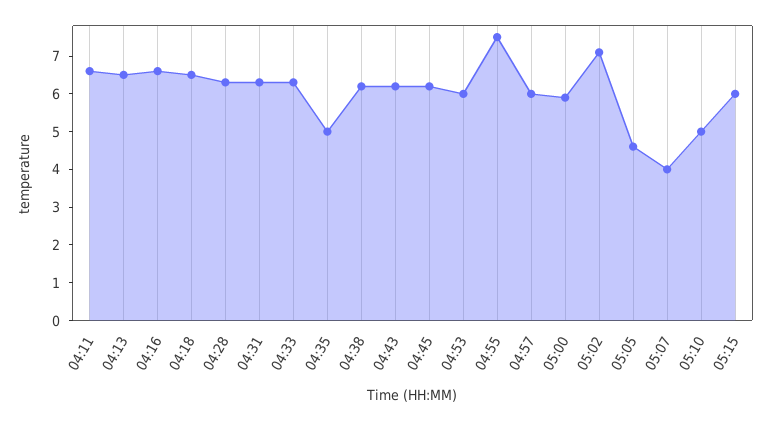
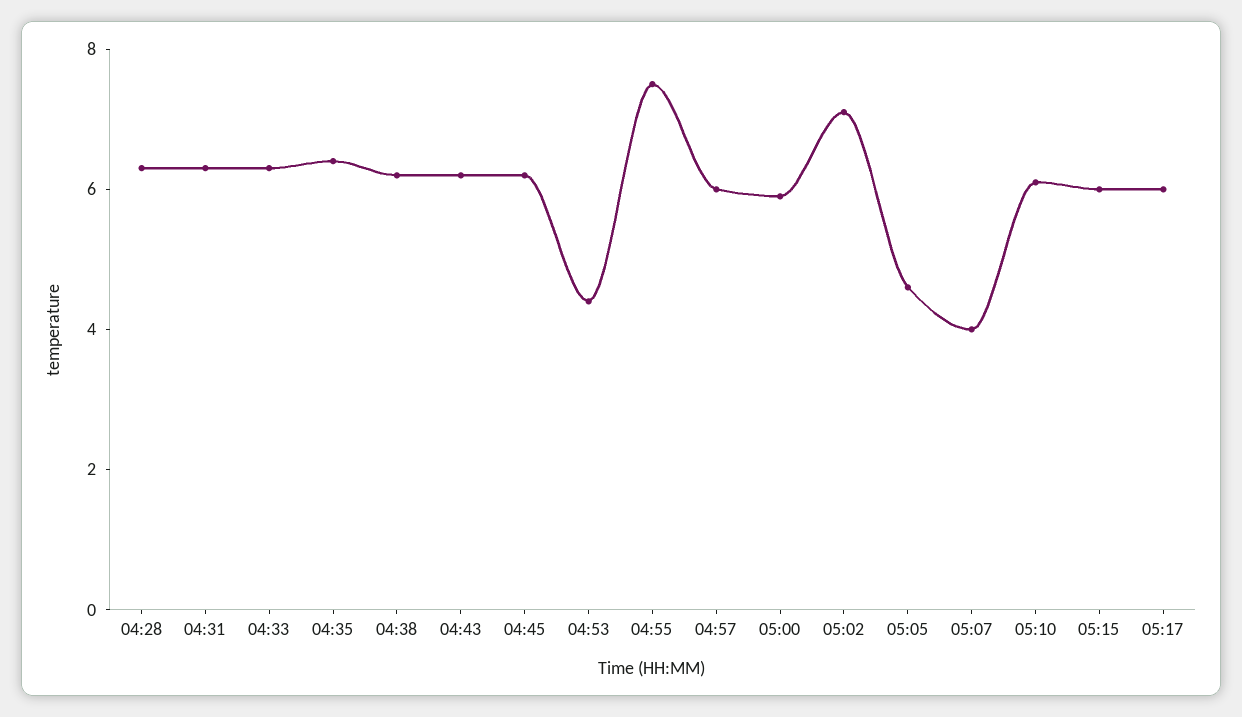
04:11: 6.5 -> none
04:13: 6.5 -> none
04:16: 6.5 -> none
04:18: 6.5 -> none
04:35: 5 -> 6.5
04:53: 6 -> 4.5
05:10: 5 -> 6
05:17: none -> 6

